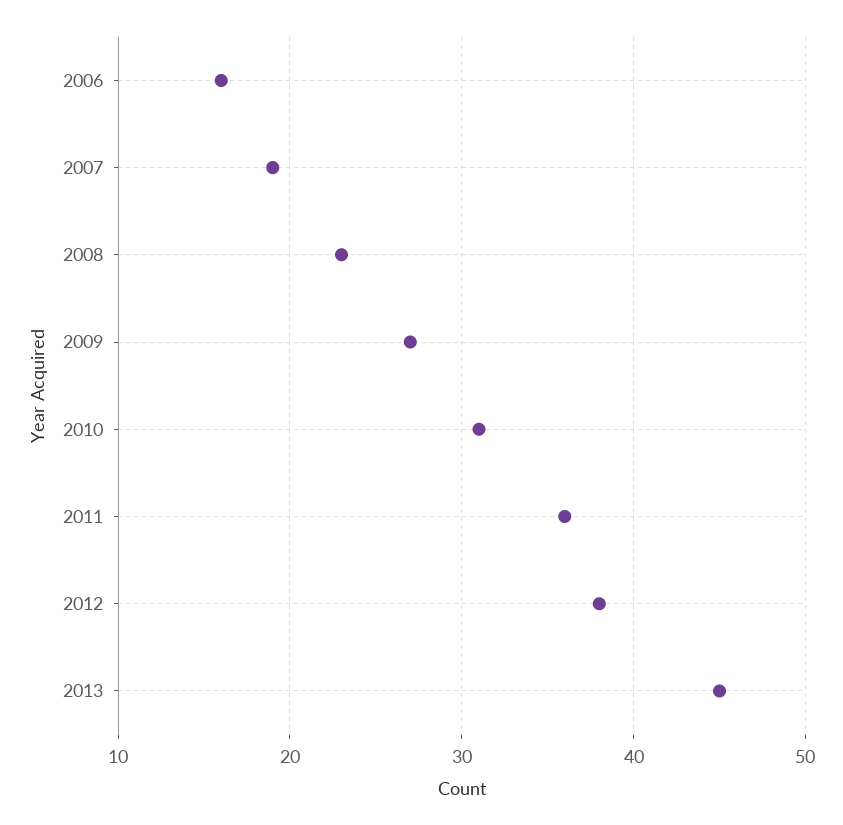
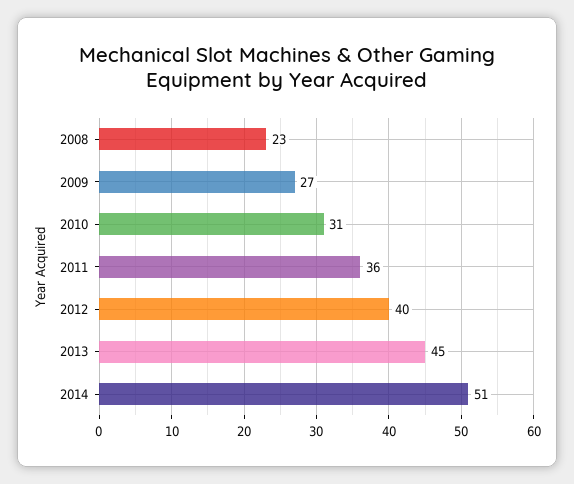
2006: 16 -> none
2007: 19 -> none
2012: 38 -> 40
2014: none -> 51

